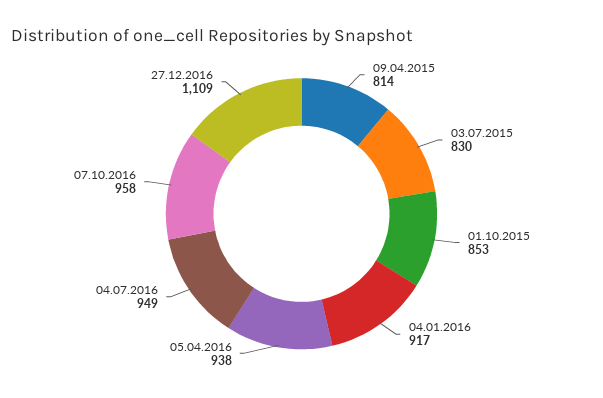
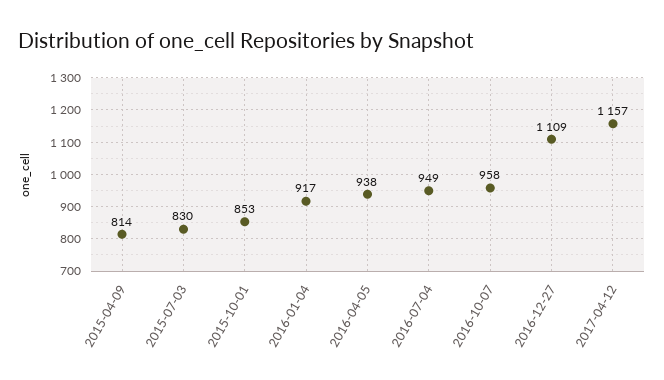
2017-04-12: none -> 1157

